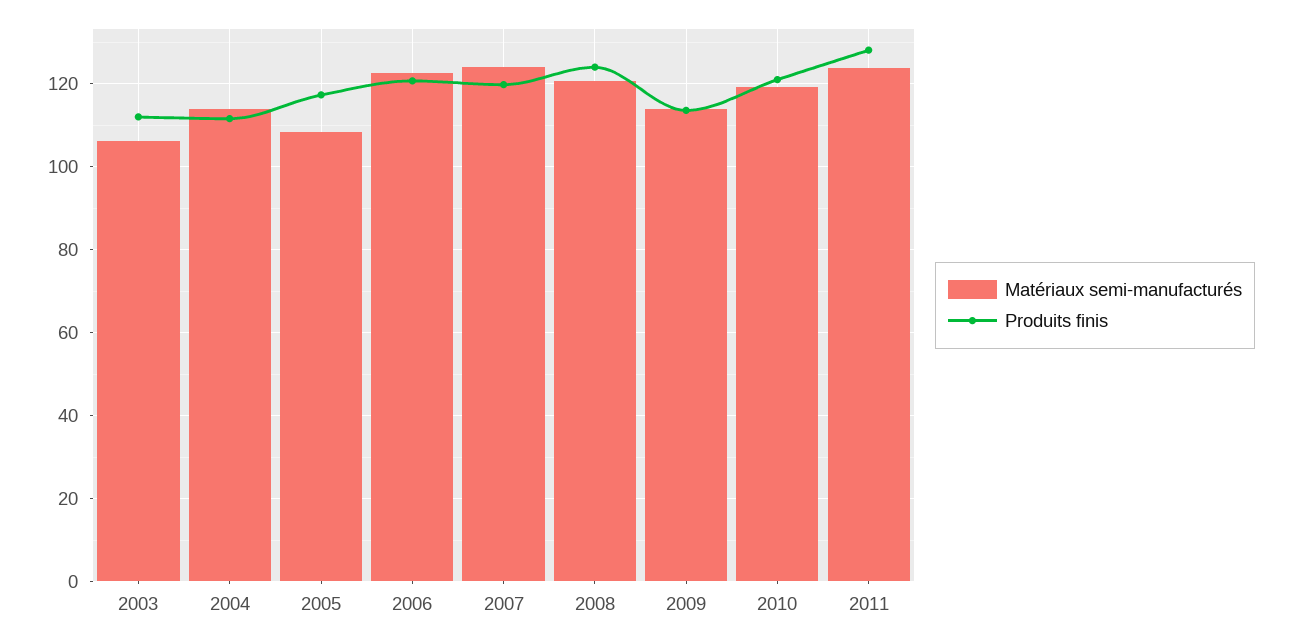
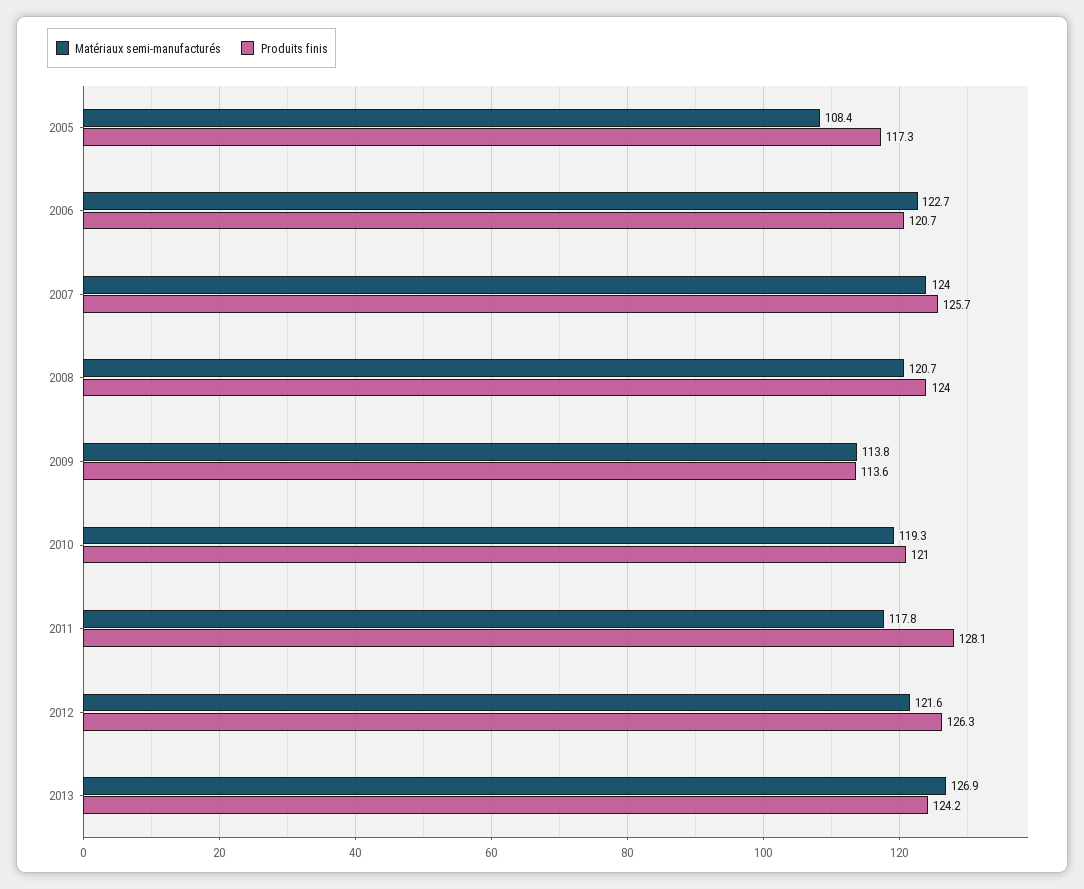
Matériaux semi-manufacturés, 2003: 106 -> none
Produits finis, 2003: 112 -> none
Matériaux semi-manufacturés, 2004: 114 -> none
Produits finis, 2004: 112 -> none
Produits finis, 2007: 120 -> 125.7
Matériaux semi-manufacturés, 2011: 124 -> 117.8
Matériaux semi-manufacturés, 2012: none -> 121.6
Produits finis, 2012: none -> 126.3
Matériaux semi-manufacturés, 2013: none -> 126.9
Produits finis, 2013: none -> 124.2

